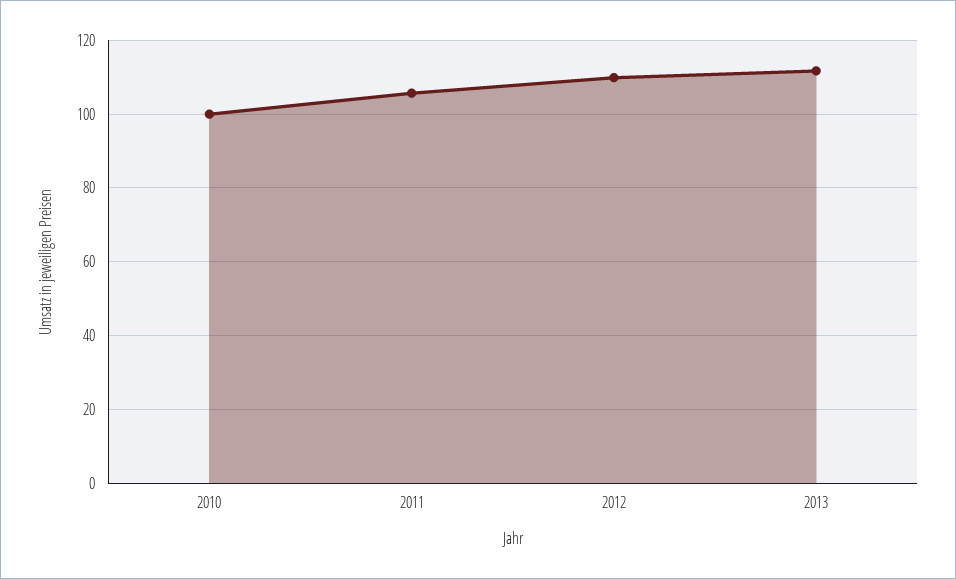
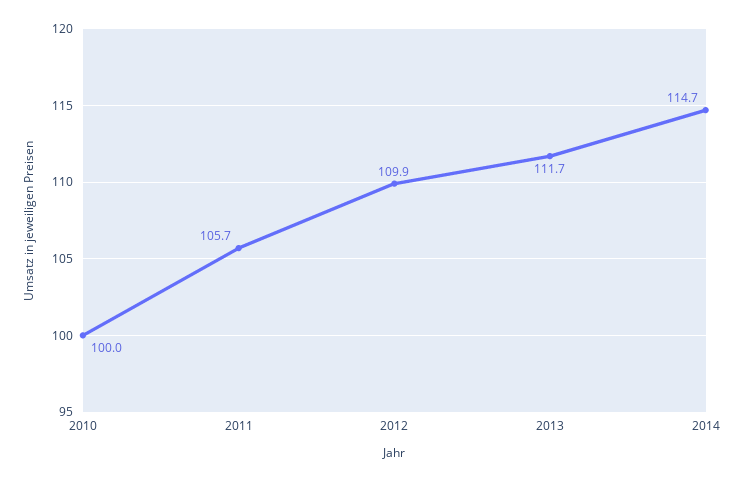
2014: none -> 114.7

